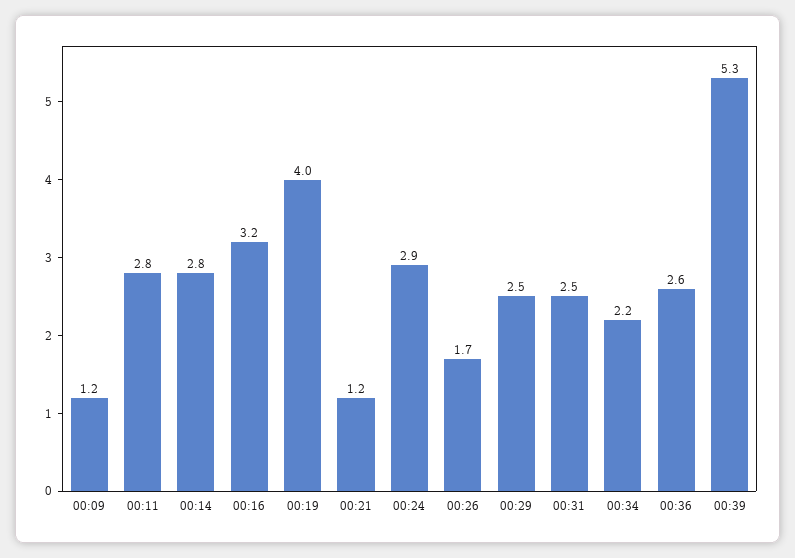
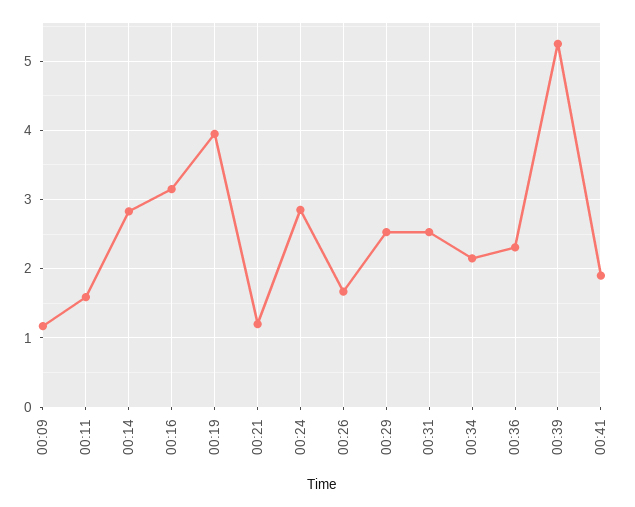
00:11: 2.8 -> 1.6
00:36: 2.6 -> 2.3
00:41: none -> 1.9

